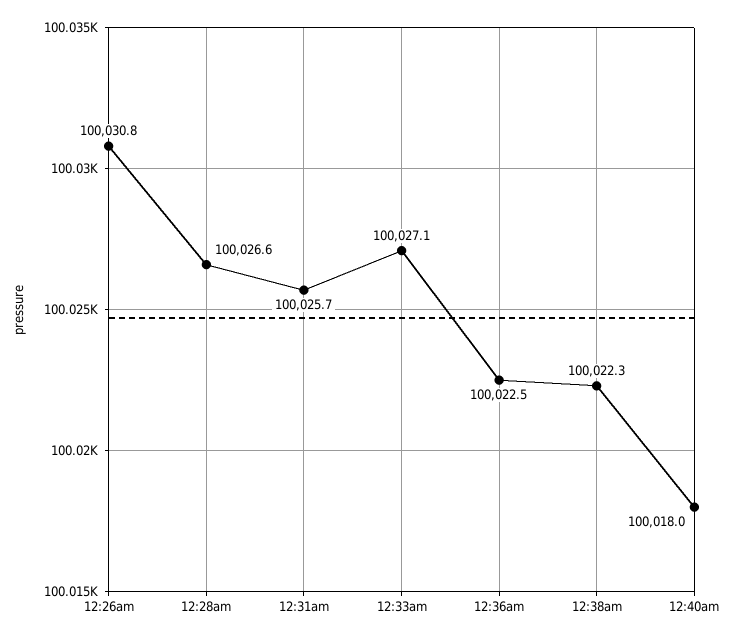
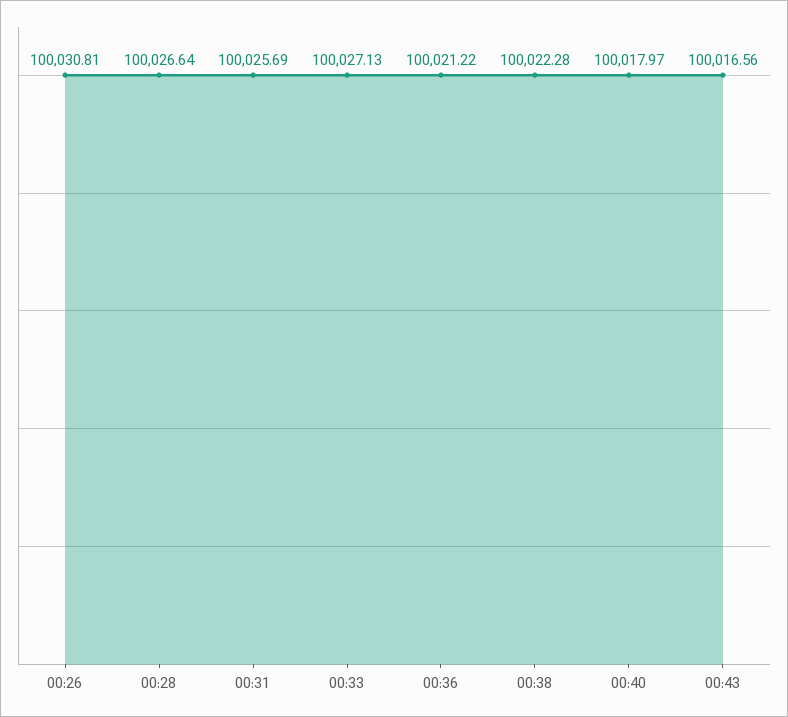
12:36am: 100022.5 -> 100021.22
00:43: none -> 100016.56

